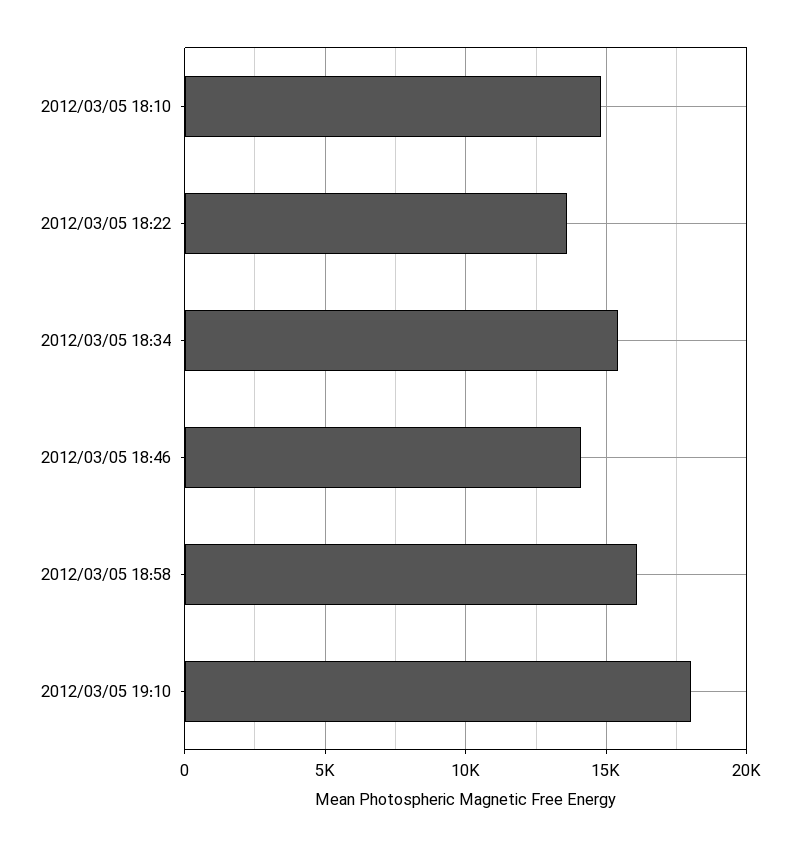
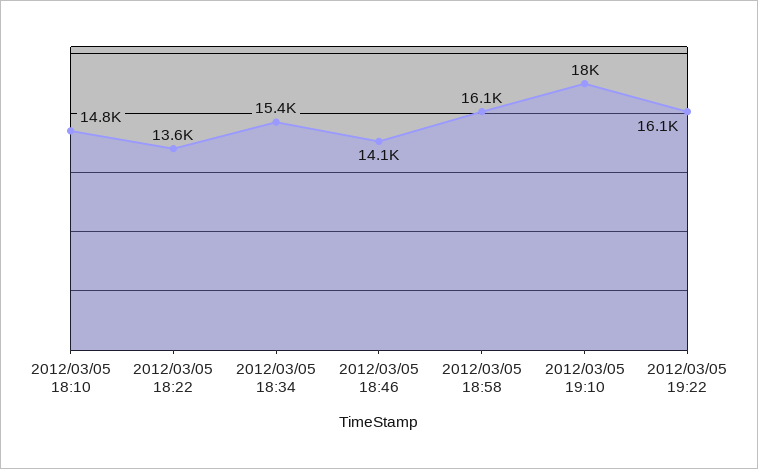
2012/03/05 19:22: none -> 16100

